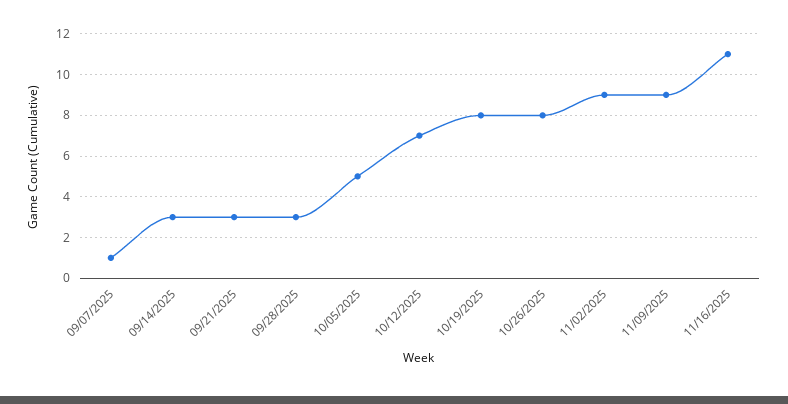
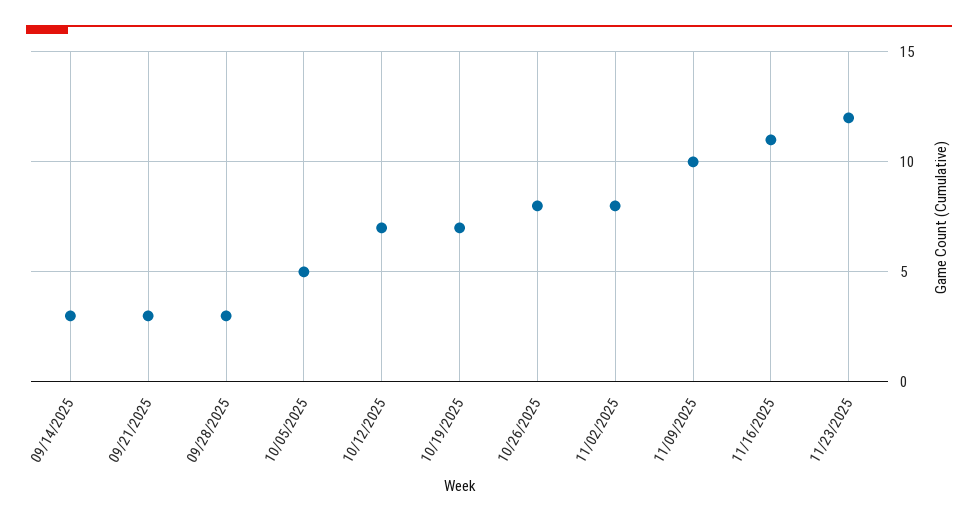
09/07/2025: 1 -> none
10/19/2025: 8 -> 7
11/02/2025: 9 -> 8
11/09/2025: 9 -> 10
11/23/2025: none -> 12

